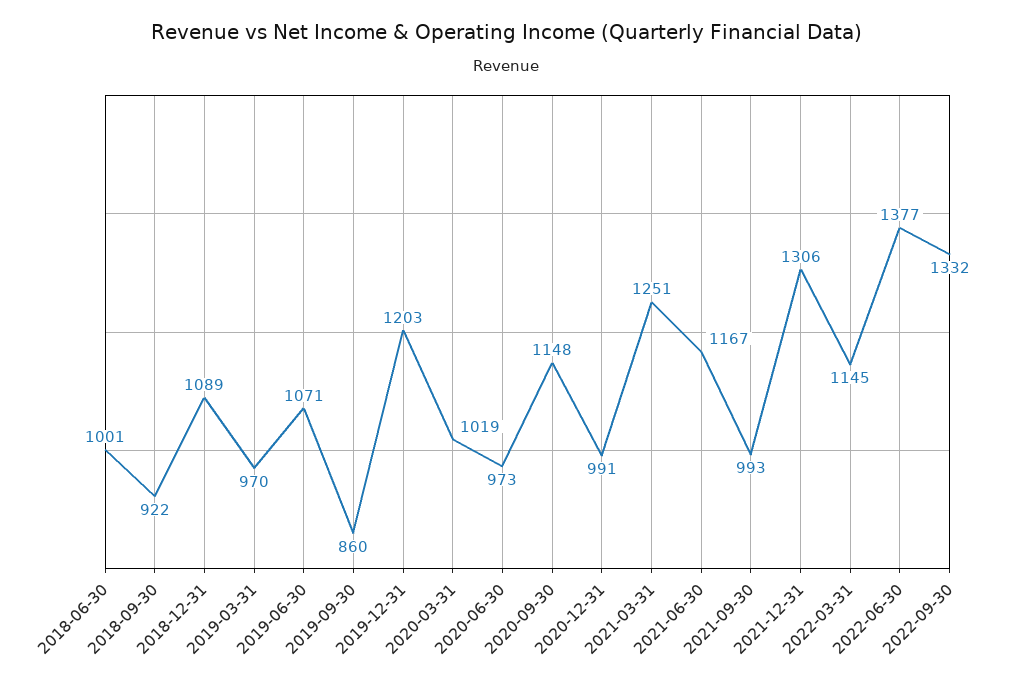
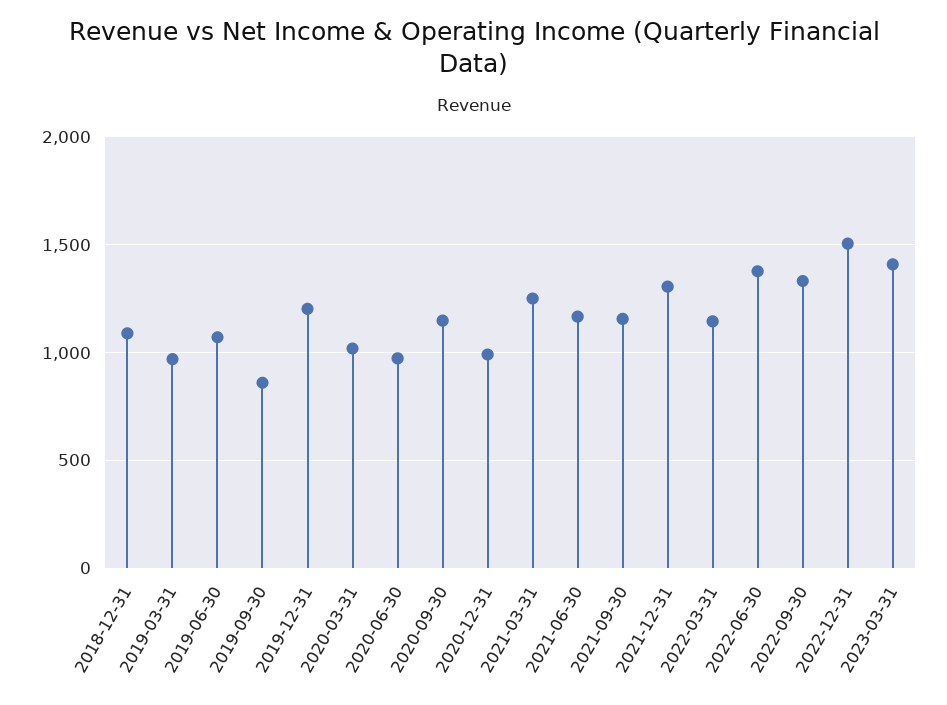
2018-06-30: 1001 -> none
2018-09-30: 922 -> none
2021-09-30: 993 -> 1150
2022-12-31: none -> 1500
2023-03-31: none -> 1400

